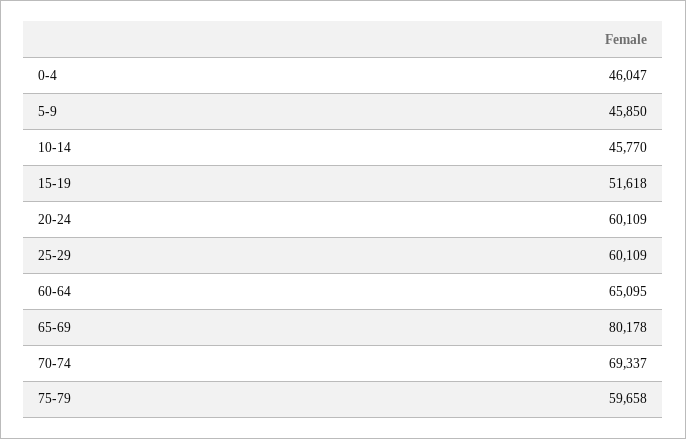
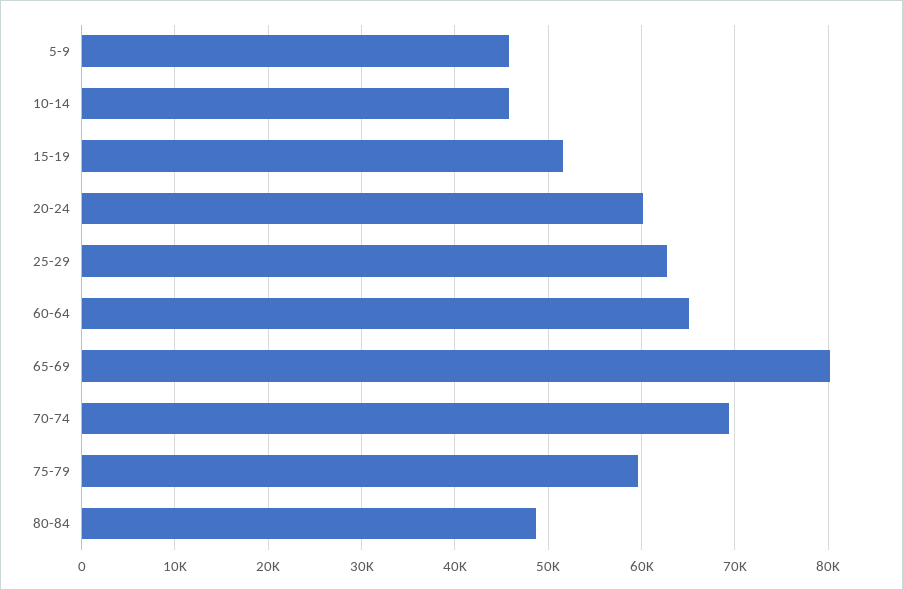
0-4: 46047 -> none
25-29: 60109 -> 63000
80-84: none -> 49000

